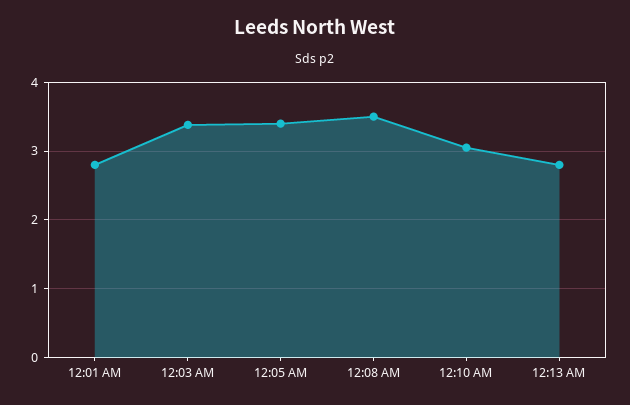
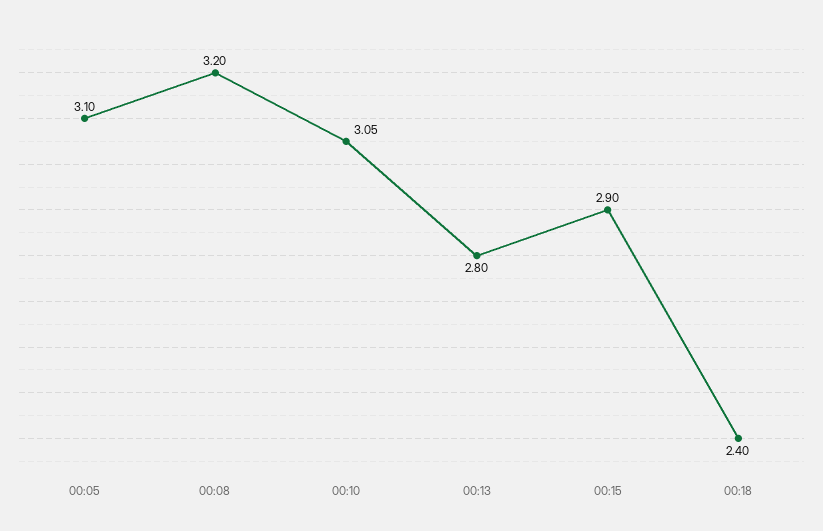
12:01 AM: 2.8 -> none
12:03 AM: 3.4 -> none
12:05 AM: 3.4 -> 3.1
12:08 AM: 3.5 -> 3.2
00:15: none -> 2.9
00:18: none -> 2.4

